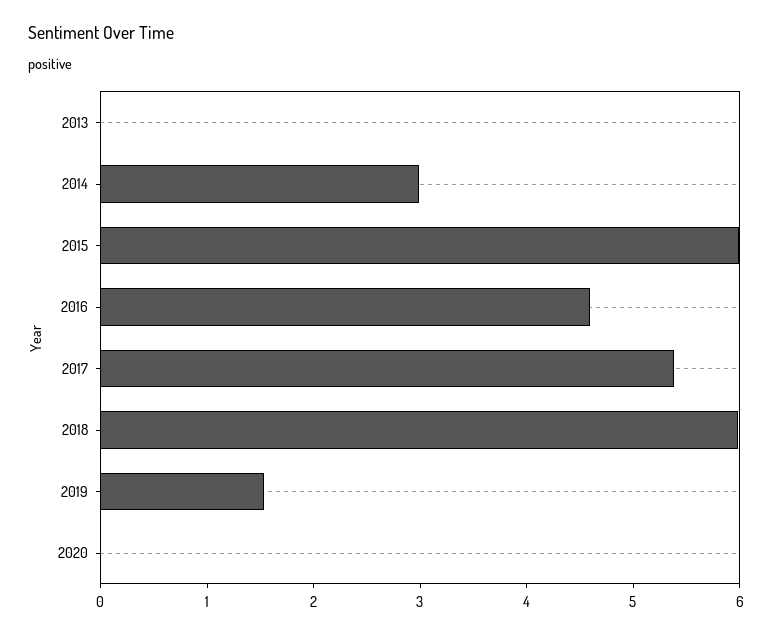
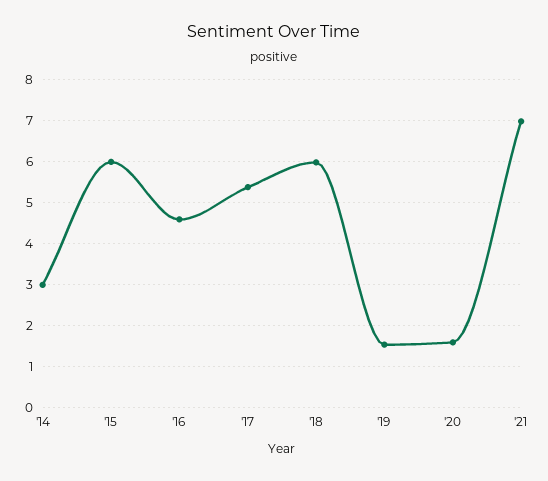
2013: 0 -> none
2020: 0 -> 1.6
'21: none -> 7

